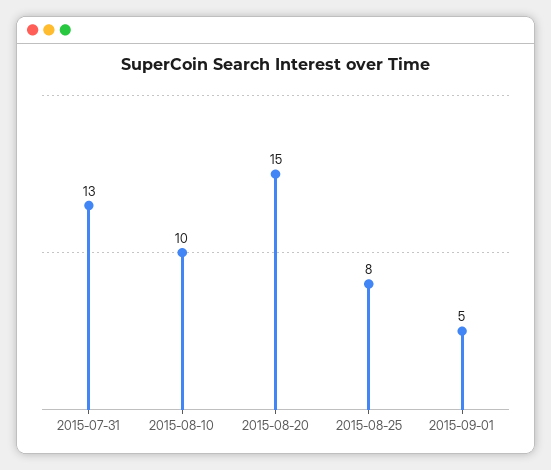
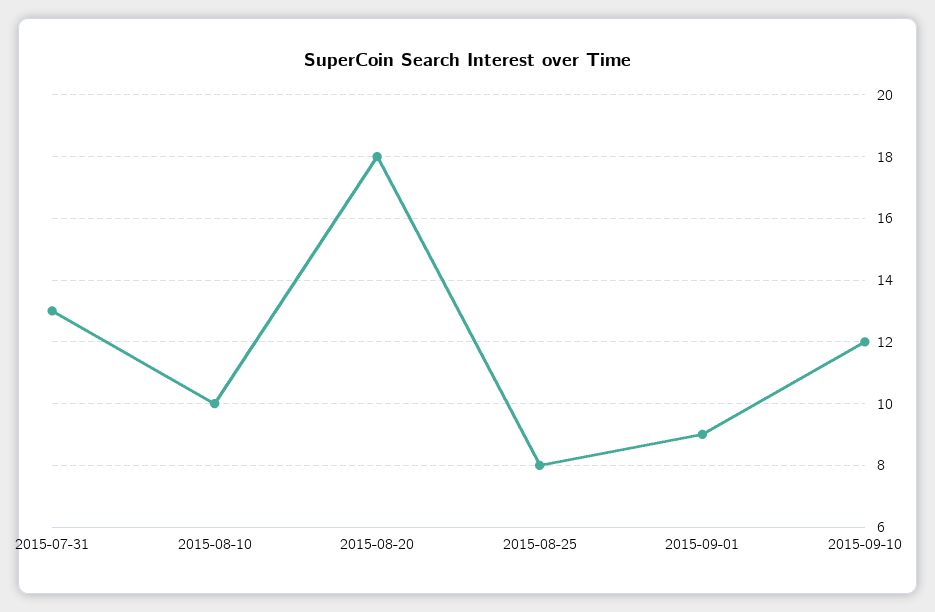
2015-08-20: 15 -> 18
2015-09-01: 5 -> 9
2015-09-10: none -> 12

